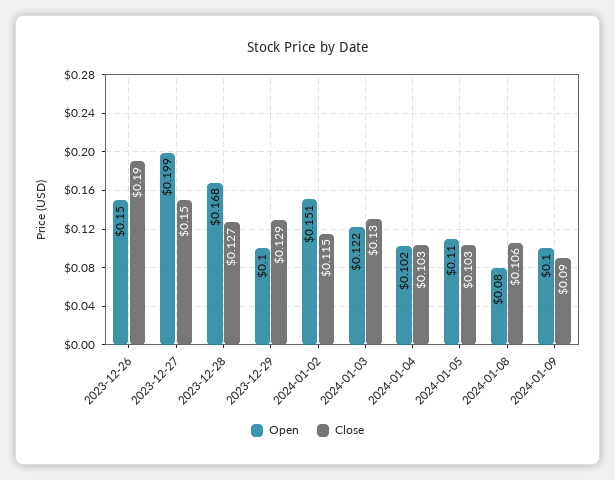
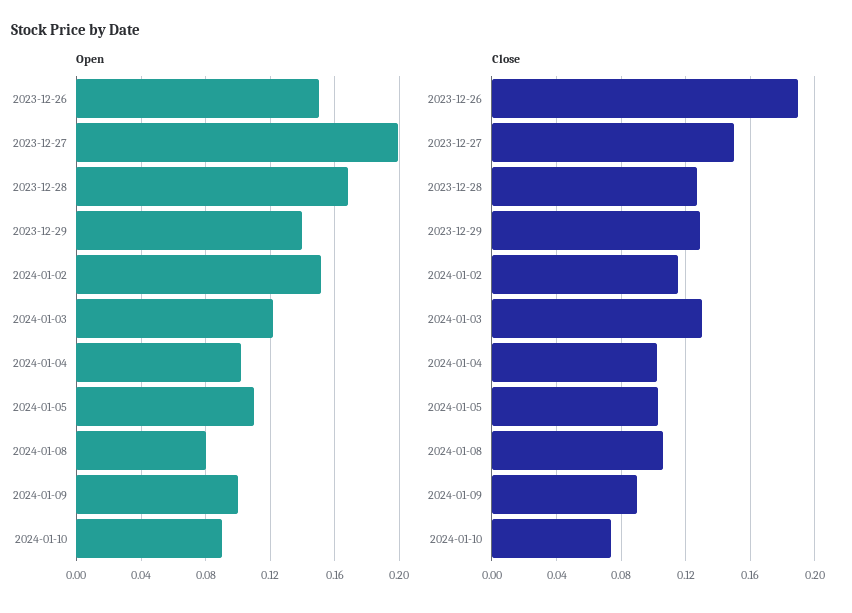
Open, 2023-12-29: 0.1 -> 0.14
Open, 2024-01-10: none -> 0.09
Close, 2024-01-10: none -> 0.075

